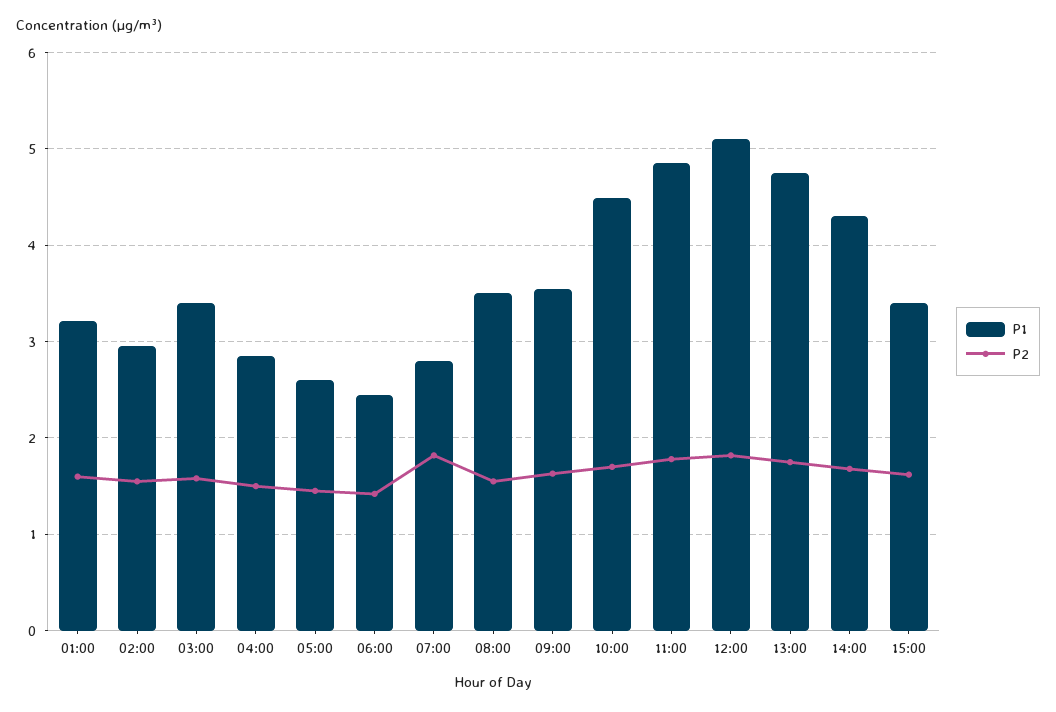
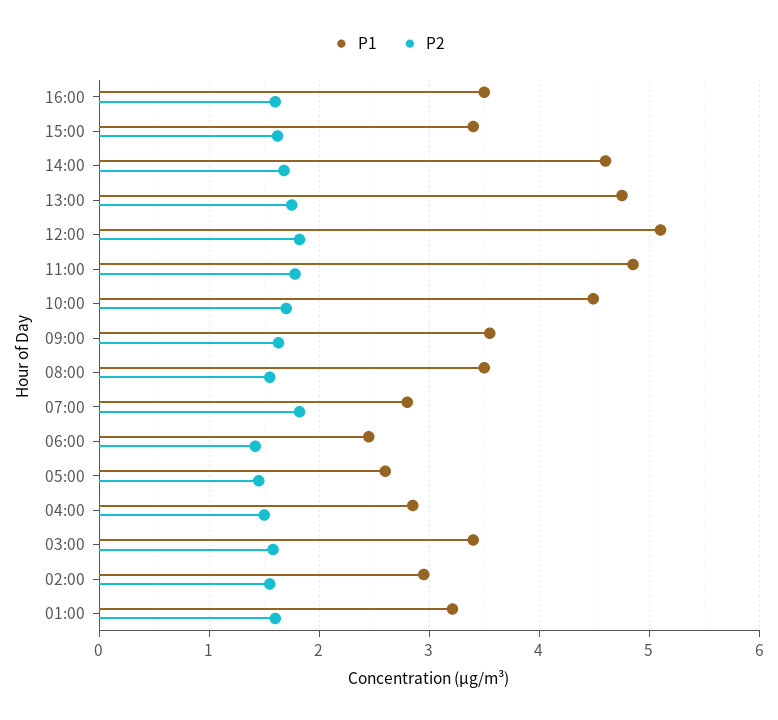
P1, 14:00: 4.3 -> 4.6
P1, 16:00: none -> 3.5
P2, 16:00: none -> 1.6

